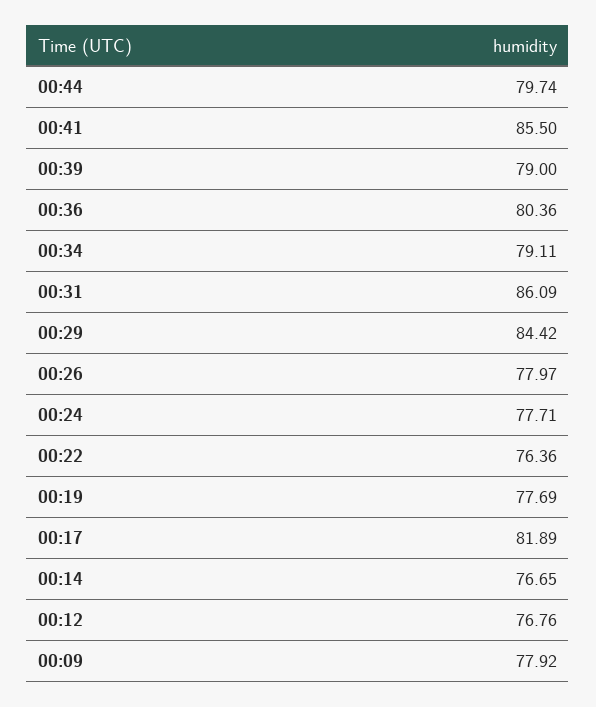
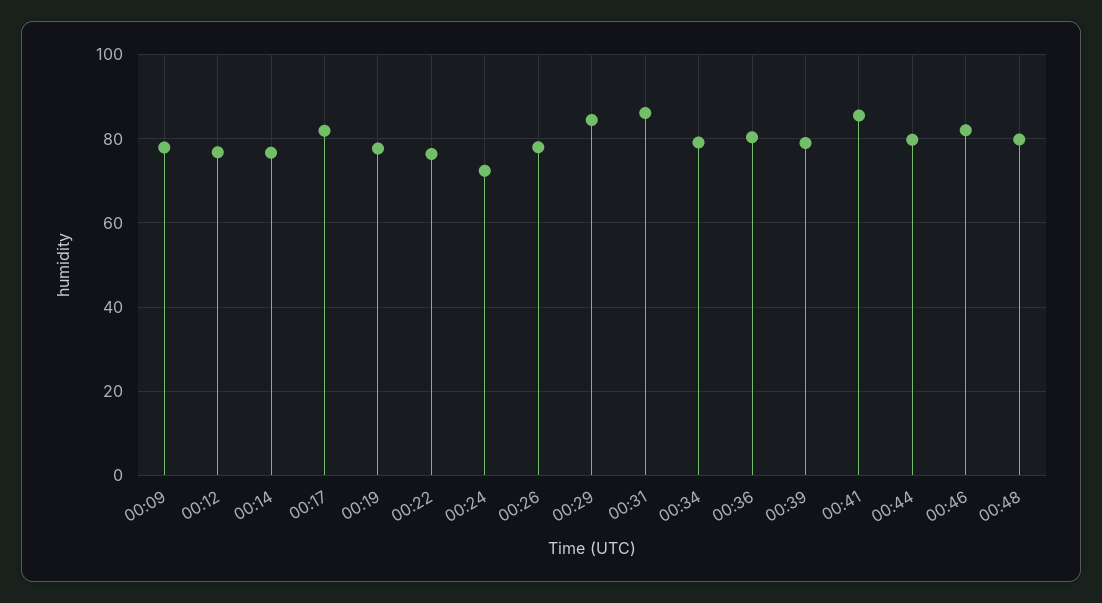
00:24: 77.71 -> 72
00:46: none -> 82
00:48: none -> 80

